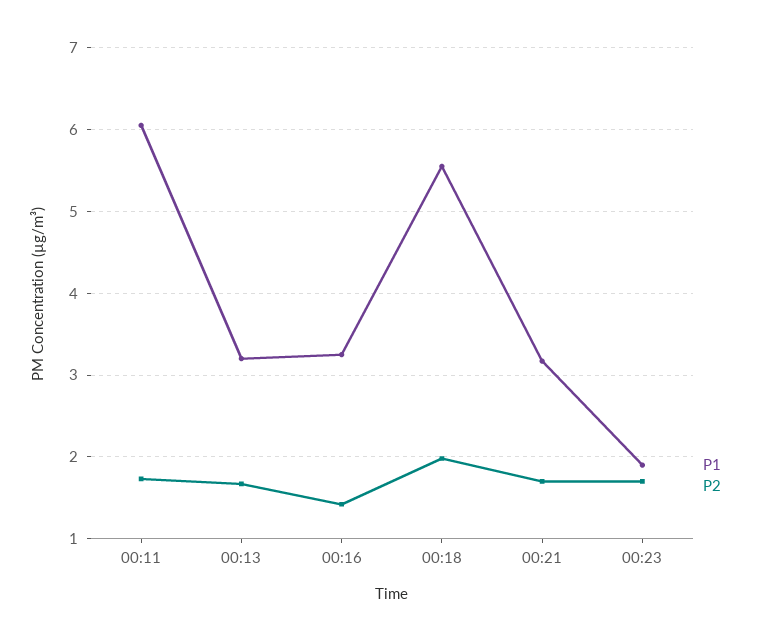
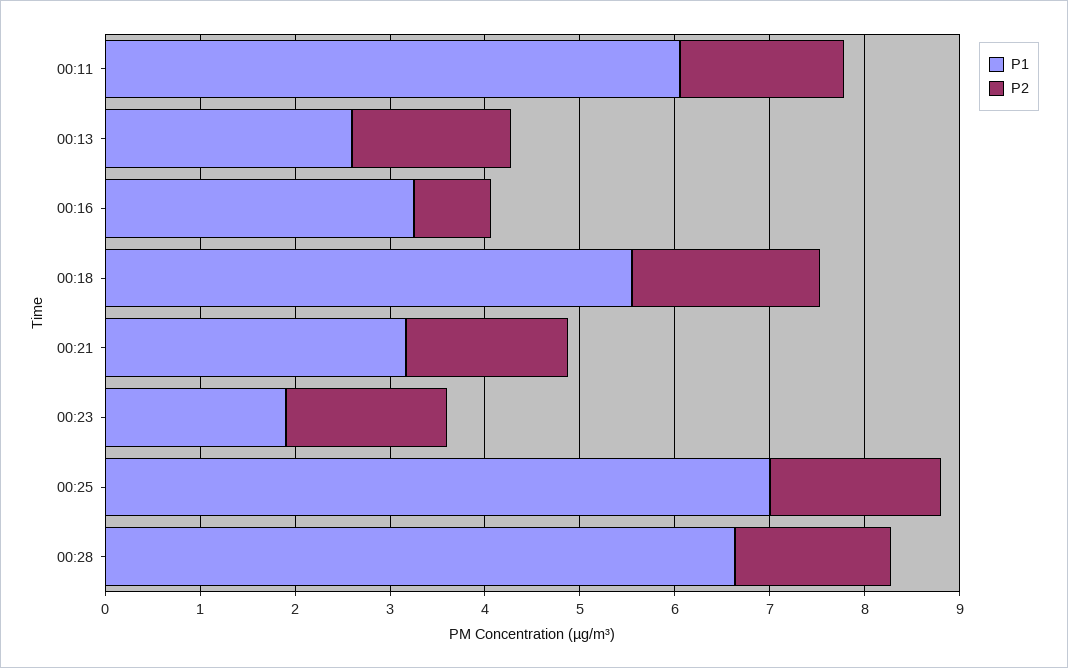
P1, 00:13: 3.2 -> 2.6
P2, 00:16: 1.4 -> 0.8
P1, 00:25: none -> 7
P2, 00:25: none -> 1.8
P1, 00:28: none -> 6.6
P2, 00:28: none -> 1.6

